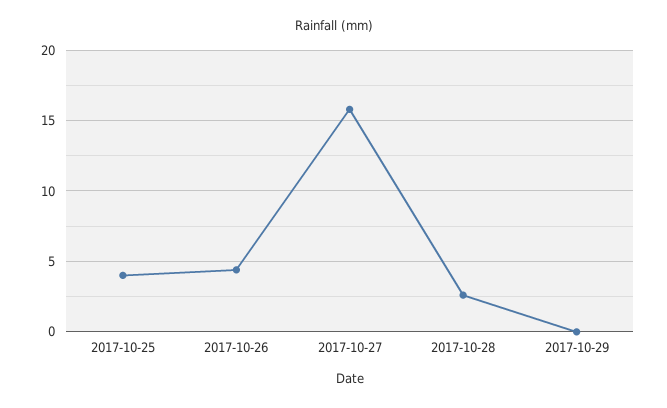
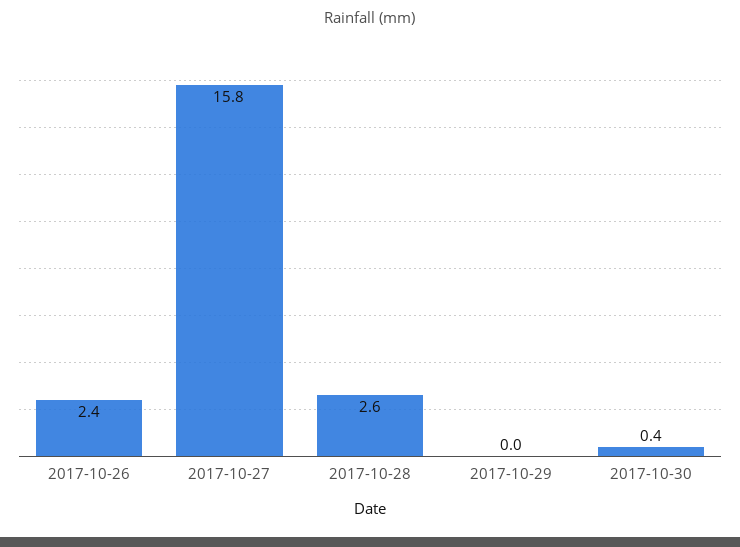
2017-10-25: 4 -> none
2017-10-26: 4.5 -> 2.4
2017-10-30: none -> 0.4

